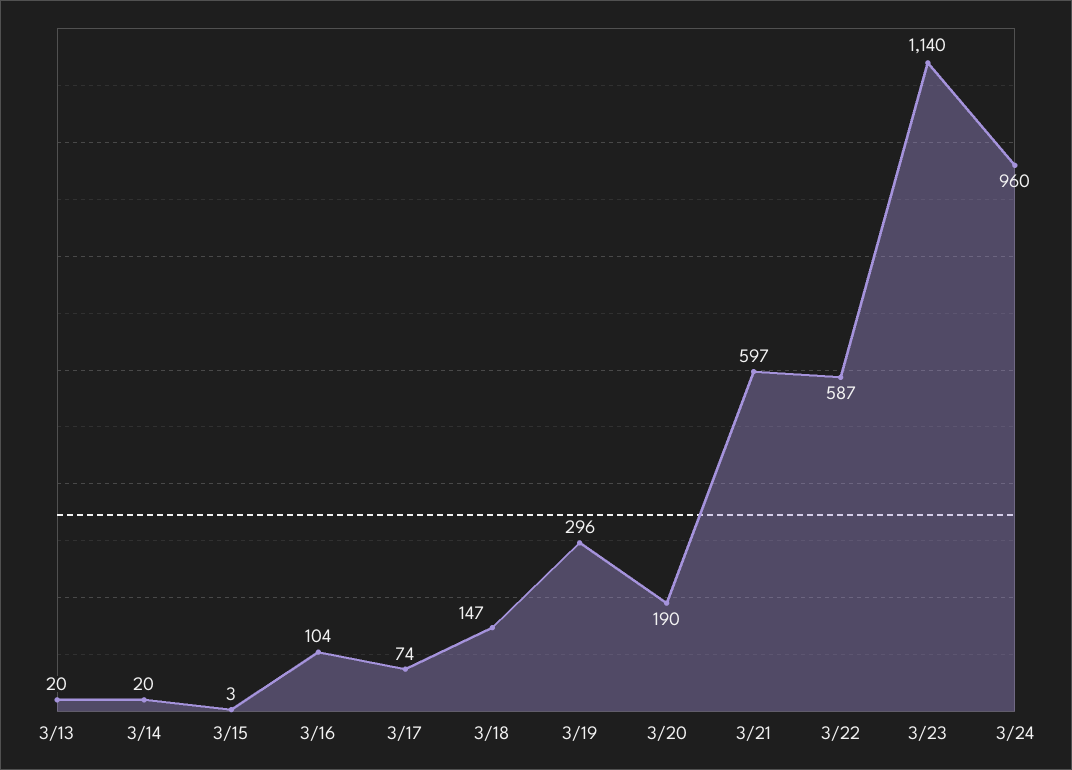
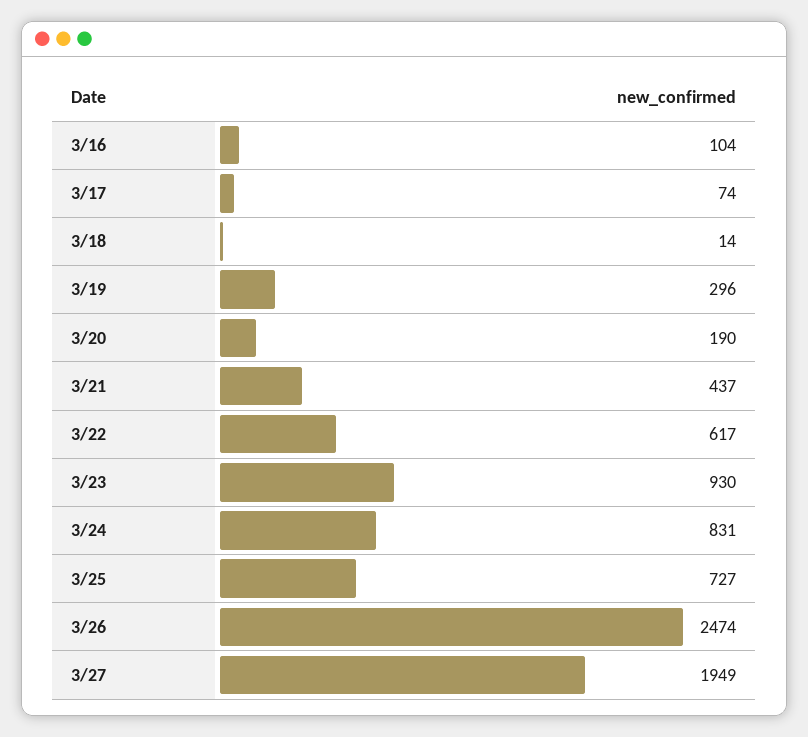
3/13: 20 -> none
3/14: 20 -> none
3/15: 3 -> none
3/18: 147 -> 14
3/21: 597 -> 437
3/22: 587 -> 617
3/23: 1140 -> 930
3/24: 960 -> 831
3/25: none -> 727
3/26: none -> 2474
3/27: none -> 1949

